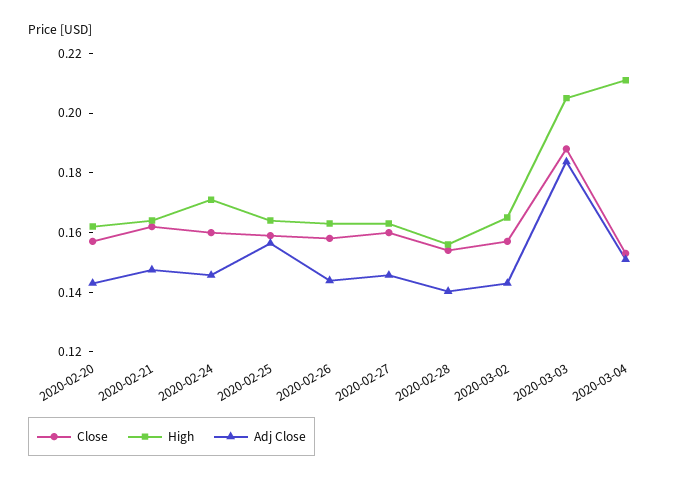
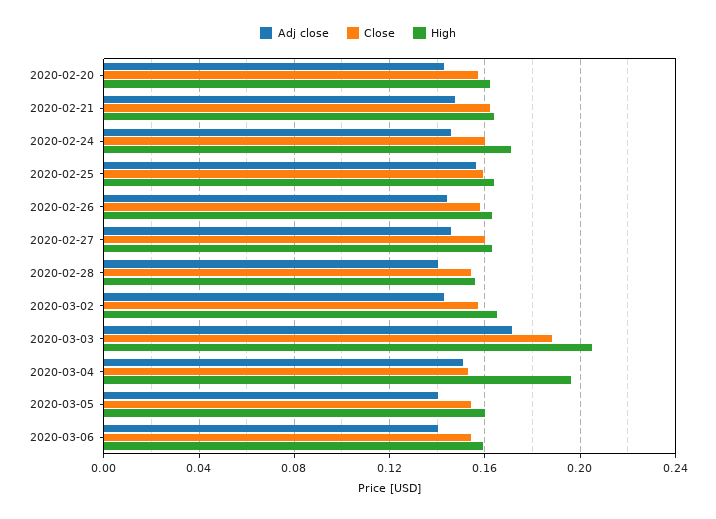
Adj Close, 2020-03-03: 0.185 -> 0.17
High, 2020-03-04: 0.21 -> 0.195
Adj Close, 2020-03-05: none -> 0.14
Close, 2020-03-05: none -> 0.155
High, 2020-03-05: none -> 0.16
Adj Close, 2020-03-06: none -> 0.14
Close, 2020-03-06: none -> 0.155
High, 2020-03-06: none -> 0.16

